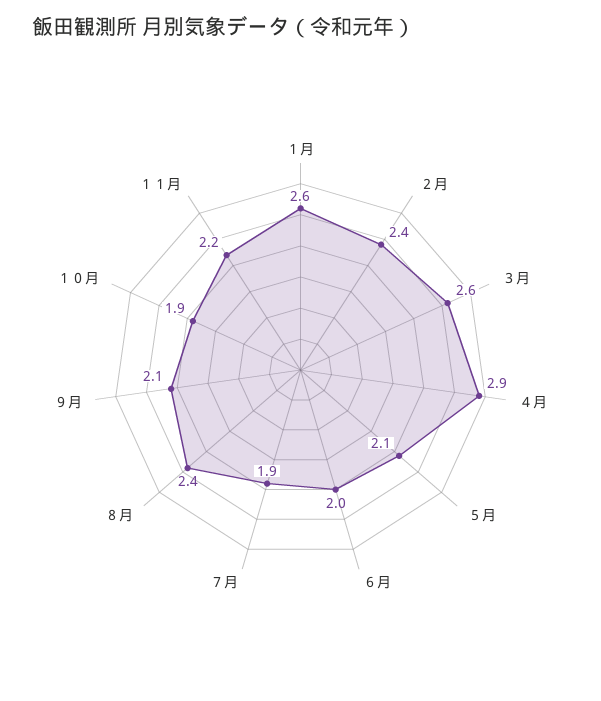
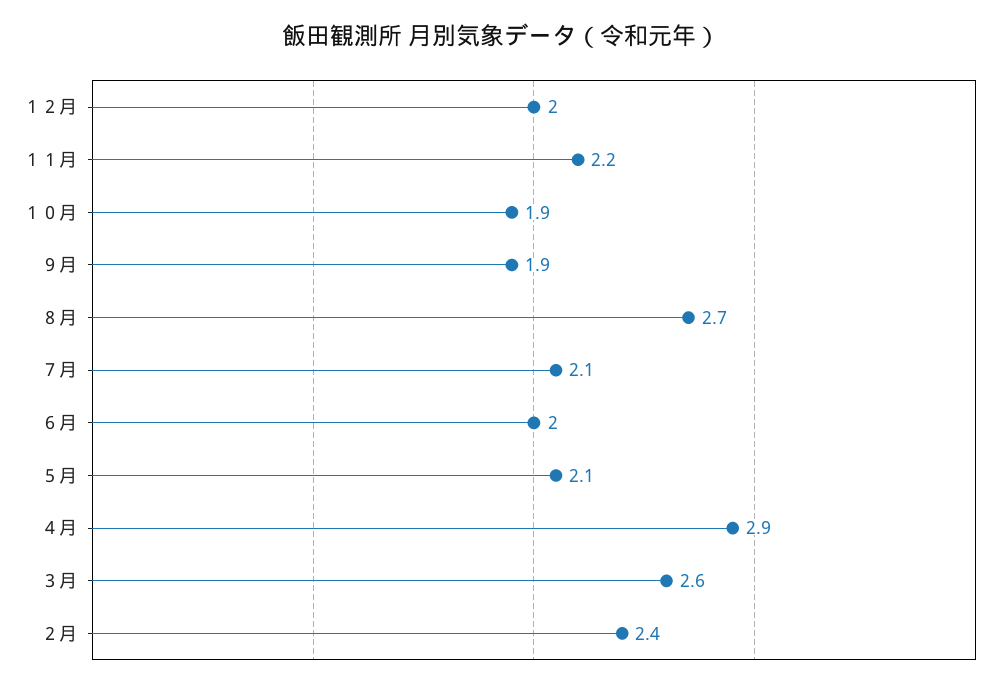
１月: 2.6 -> none
７月: 1.9 -> 2.1
８月: 2.4 -> 2.7
９月: 2.1 -> 1.9
１２月: none -> 2

